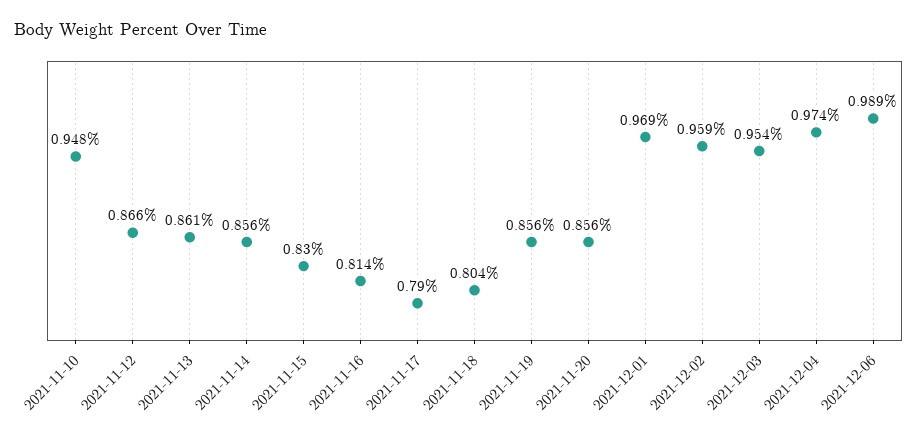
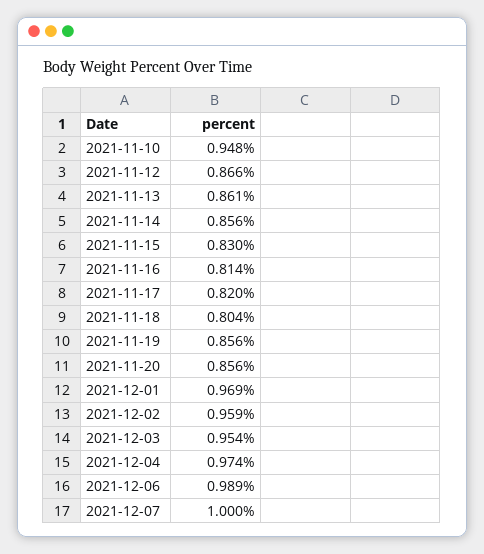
2021-11-17: 0.79 -> 0.82
2021-12-07: none -> 1

